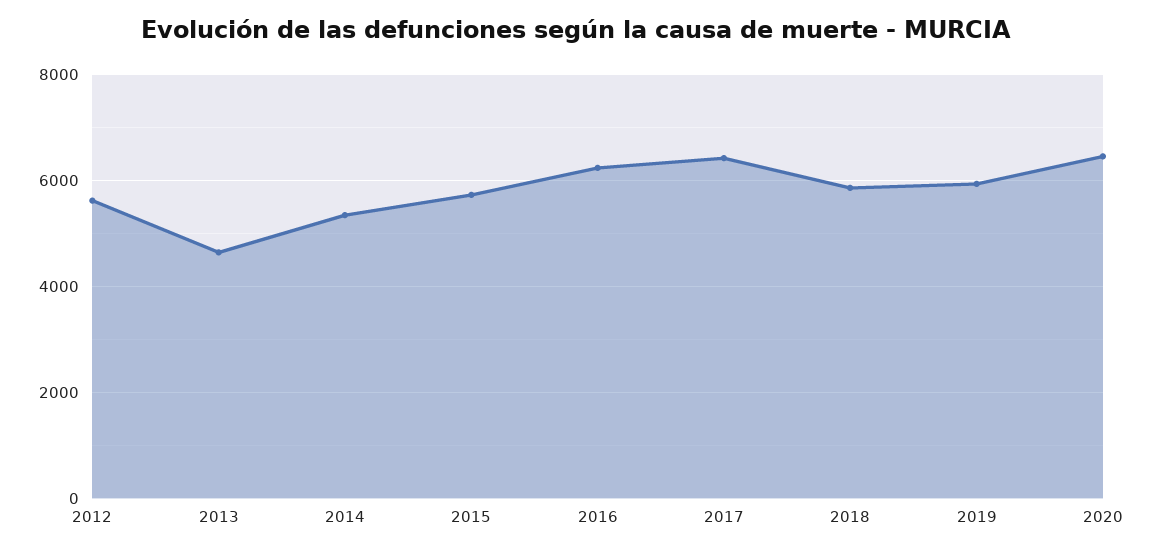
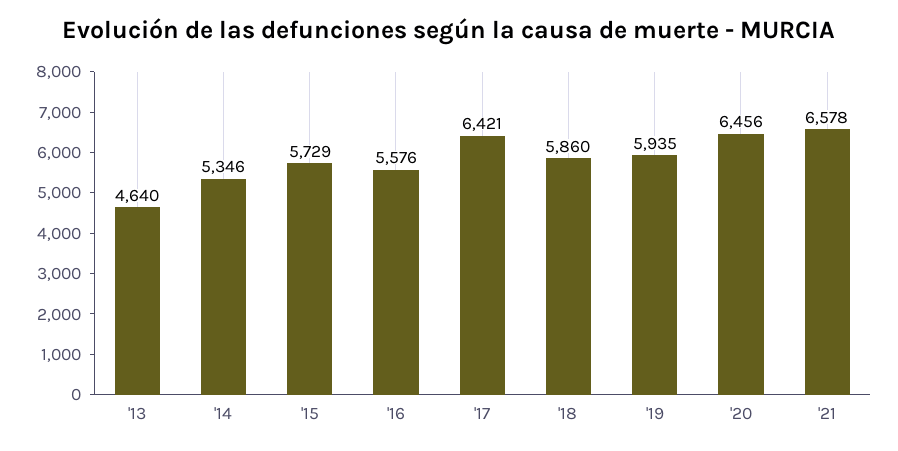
2012: 5600 -> none
2016: 6200 -> 5576
'21: none -> 6578

